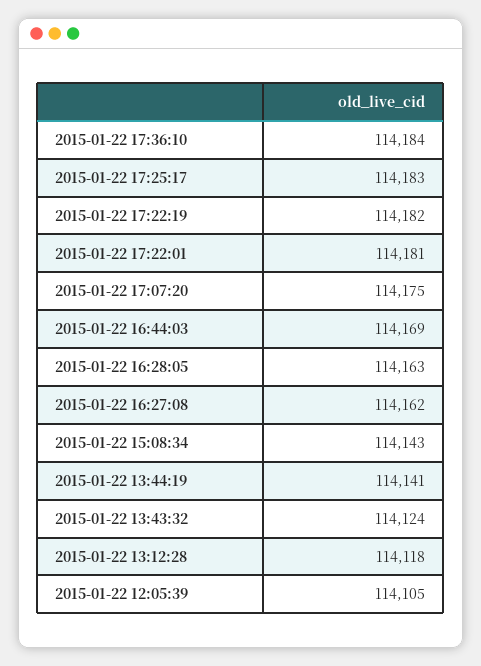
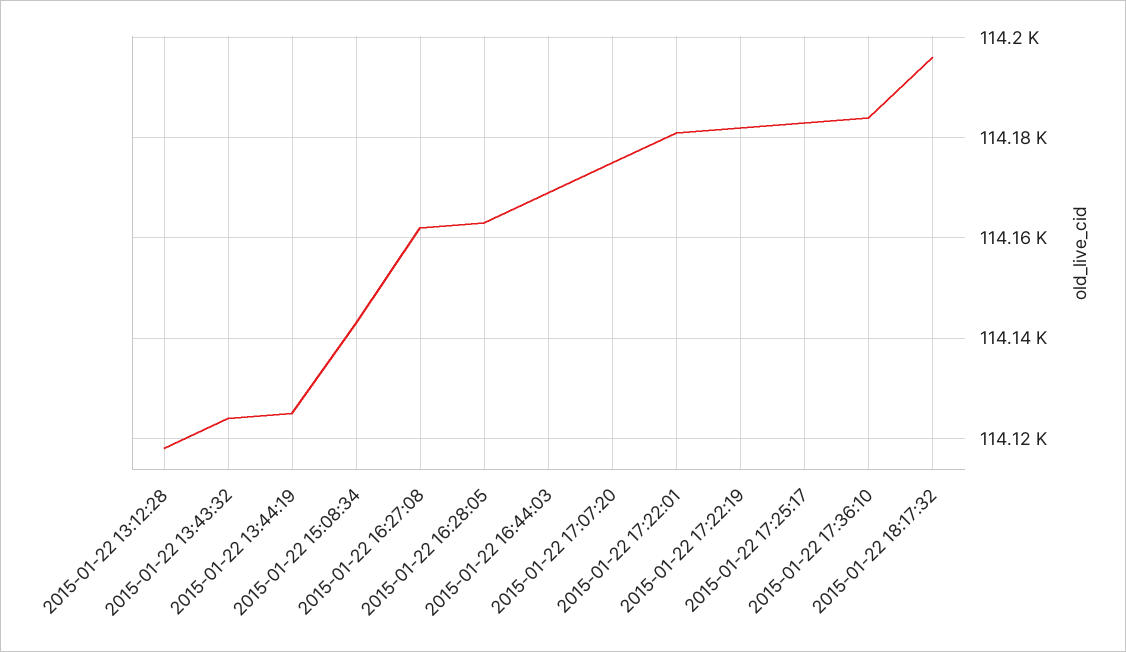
2015-01-22 13:44:19: 114141 -> 114125
2015-01-22 12:05:39: 114105 -> none
2015-01-22 18:17:32: none -> 114195

